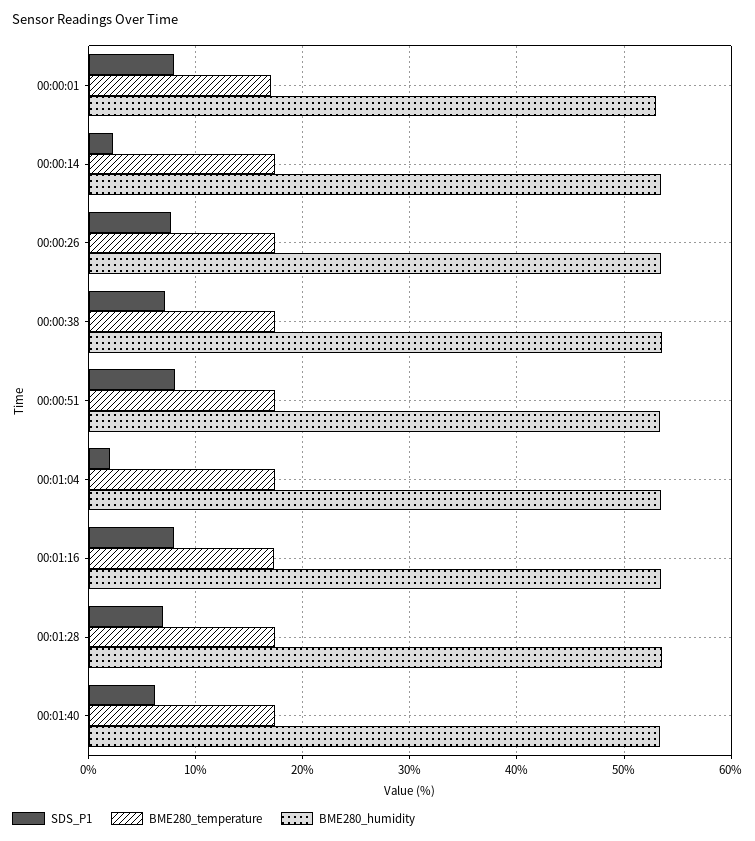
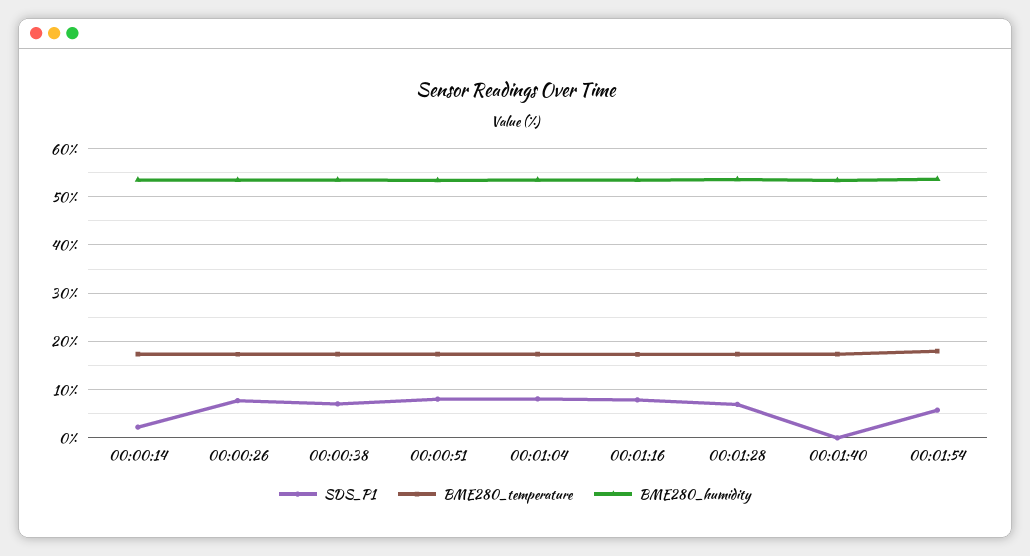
SDS_P1, 00:00:01: 8 -> none
BME280_temperature, 00:00:01: 17 -> none
BME280_humidity, 00:00:01: 53 -> none
SDS_P1, 00:01:04: 2 -> 8
SDS_P1, 00:01:40: 6 -> 0
SDS_P1, 00:01:54: none -> 6
BME280_temperature, 00:01:54: none -> 18
BME280_humidity, 00:01:54: none -> 54

